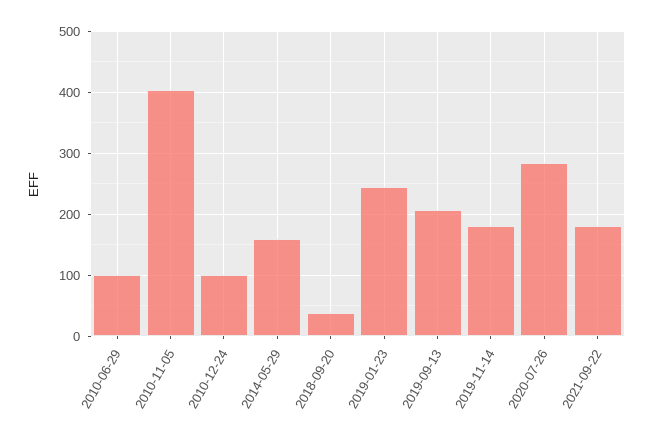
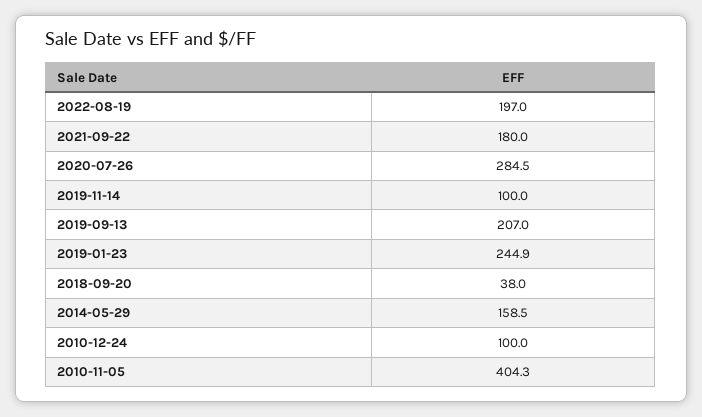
2010-06-29: 100 -> none
2019-11-14: 180 -> 100
2022-08-19: none -> 197

